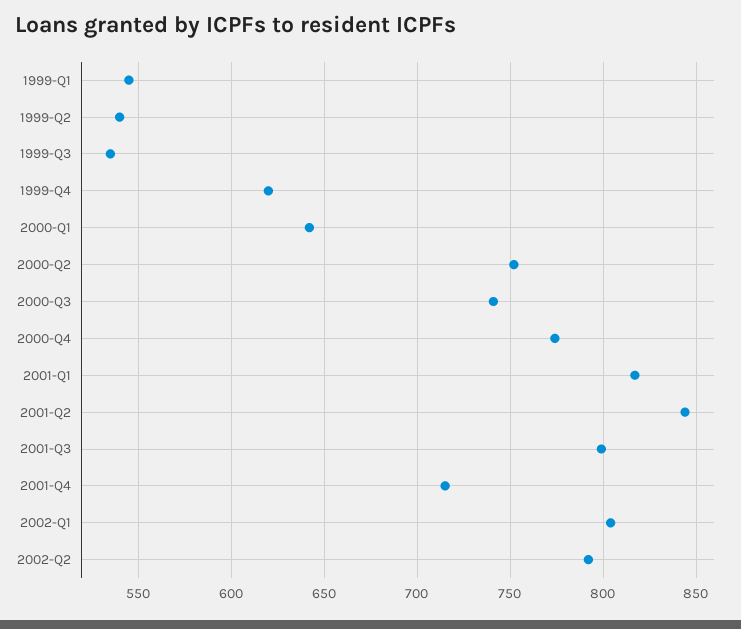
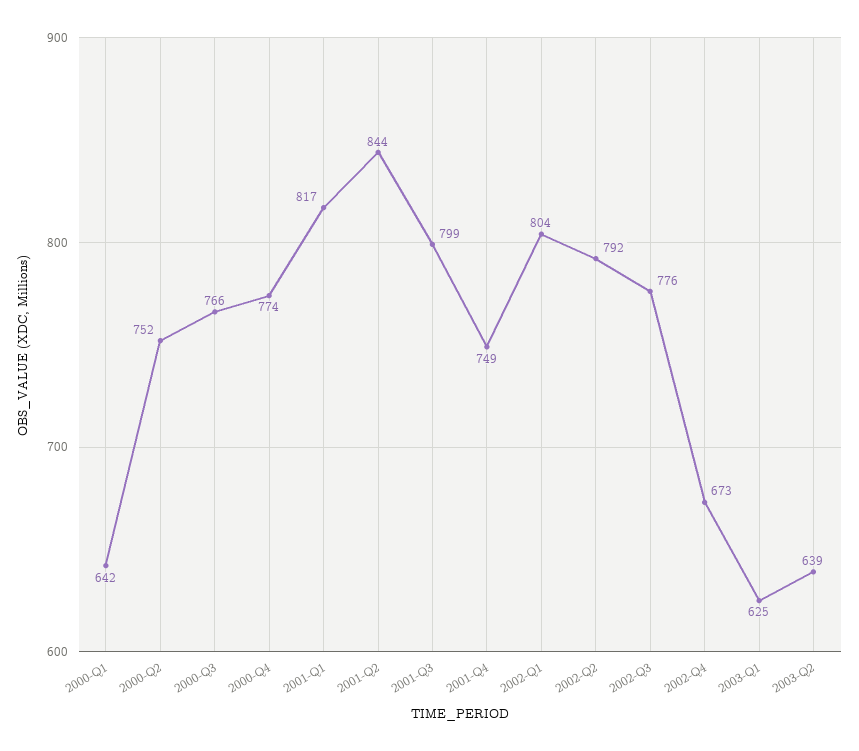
1999-Q1: 545 -> none
1999-Q2: 540 -> none
1999-Q3: 535 -> none
1999-Q4: 620 -> none
2000-Q3: 740 -> 766
2001-Q4: 715 -> 749
2002-Q3: none -> 776
2002-Q4: none -> 673
2003-Q1: none -> 625
2003-Q2: none -> 639

